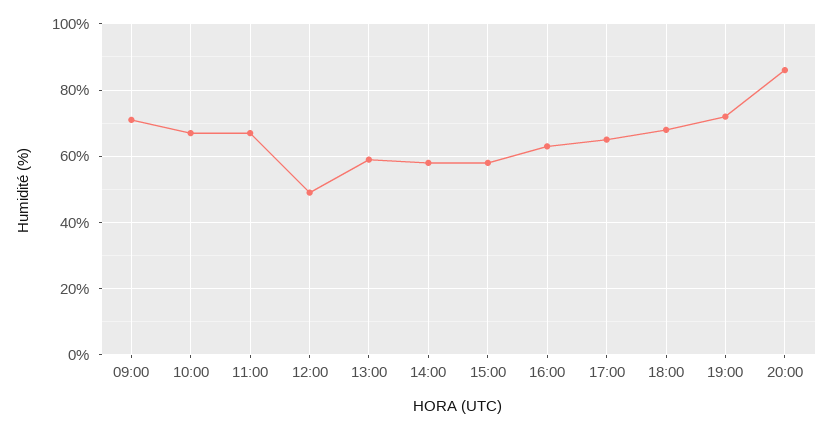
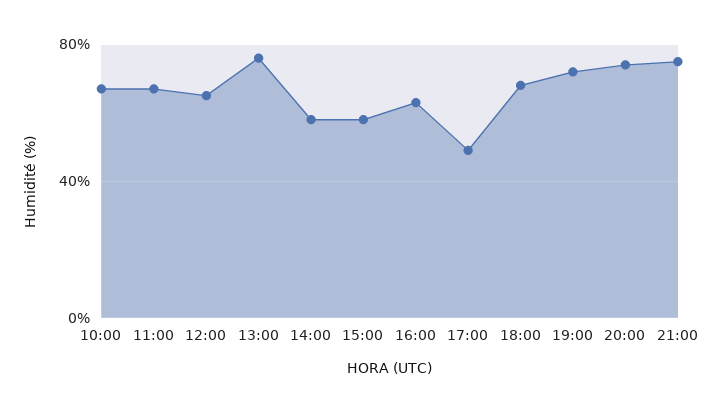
09:00: 70 -> none
12:00: 50 -> 65
13:00: 60 -> 75
17:00: 65 -> 50
20:00: 85 -> 75
21:00: none -> 75

